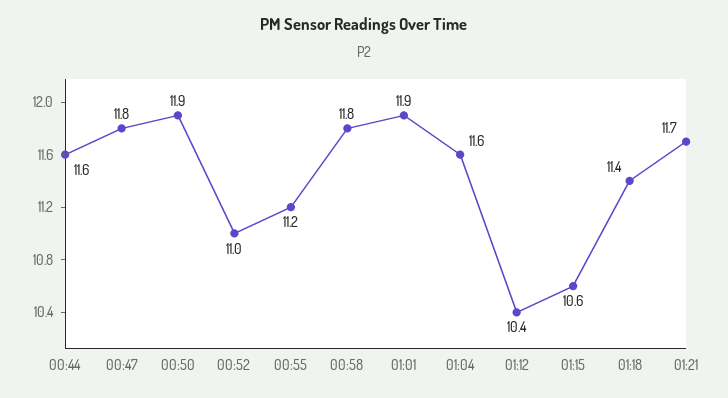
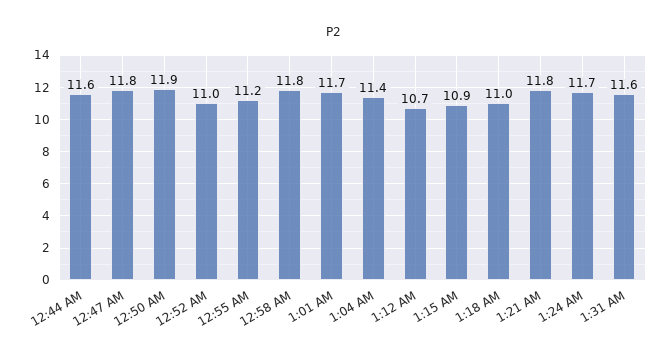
01:01: 11.9 -> 11.7
01:04: 11.6 -> 11.4
01:12: 10.4 -> 10.7
01:15: 10.6 -> 10.9
01:18: 11.4 -> 11
01:21: 11.7 -> 11.8
1:24 AM: none -> 11.7
1:31 AM: none -> 11.6

